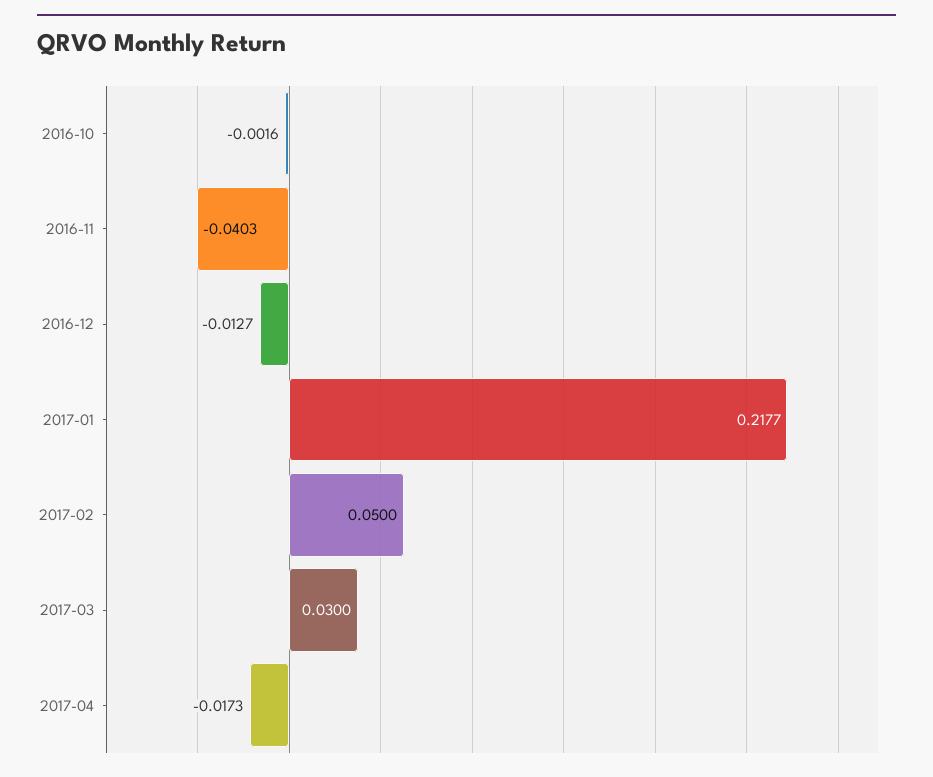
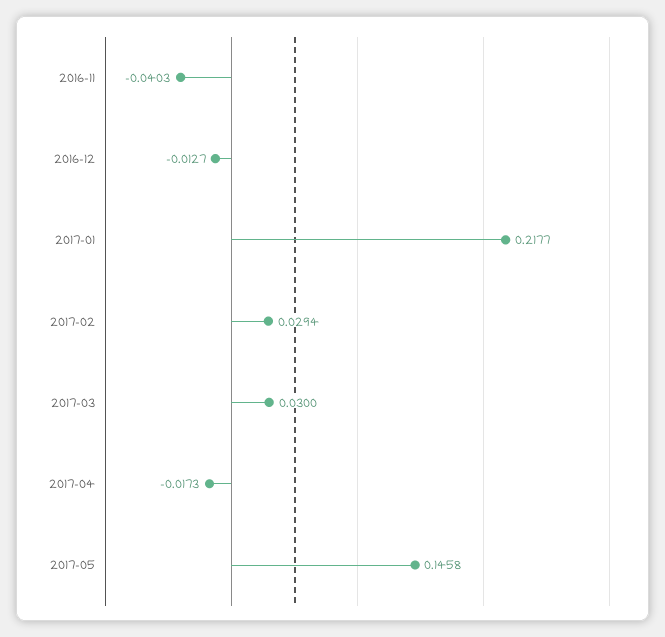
2016-10: -0.0016 -> none
2017-02: 0.05 -> 0.0294
2017-05: none -> 0.1458

